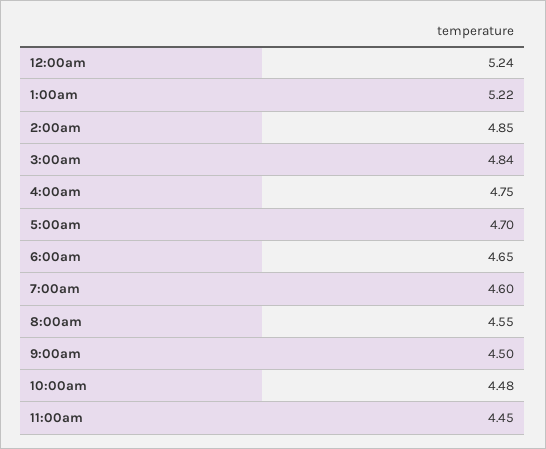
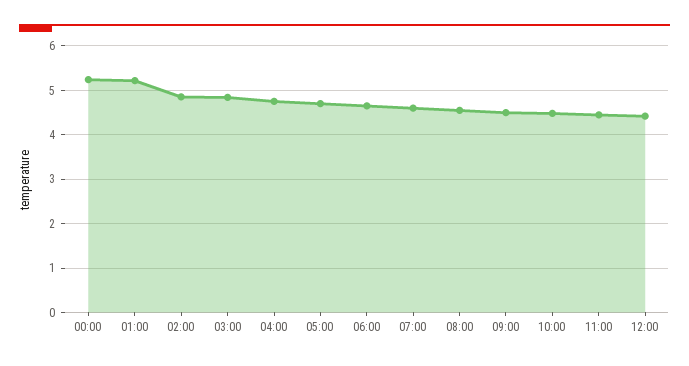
12:00: none -> 4.4

